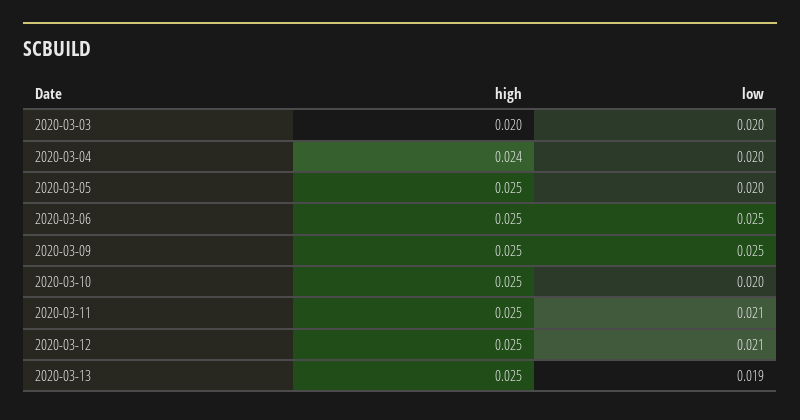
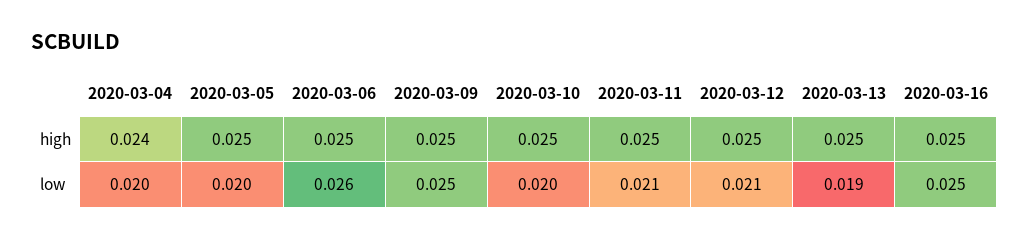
high, 2020-03-03: 0.02 -> none
low, 2020-03-03: 0.02 -> none
low, 2020-03-06: 0.025 -> 0.026
high, 2020-03-16: none -> 0.025
low, 2020-03-16: none -> 0.025

